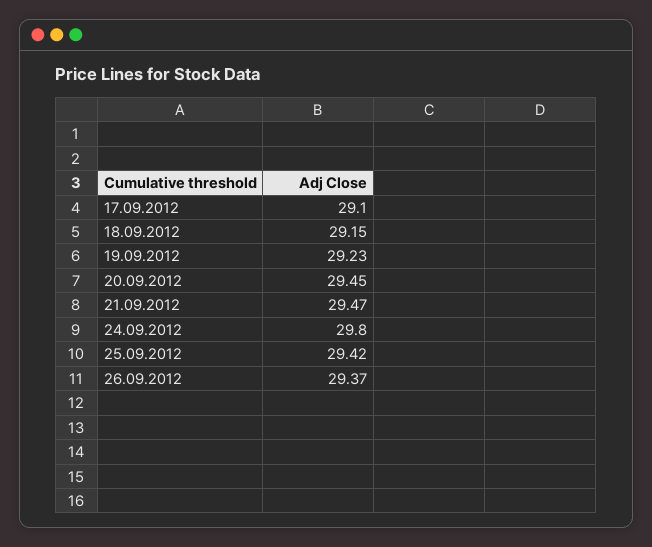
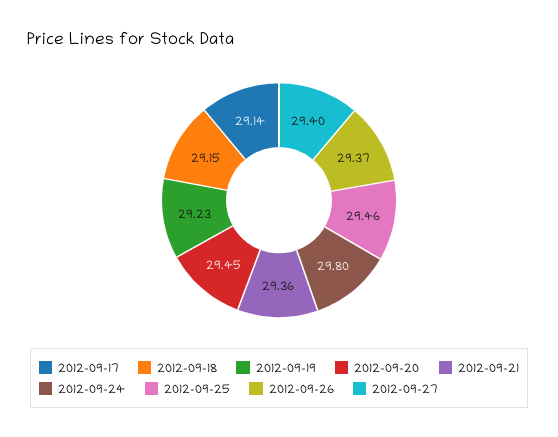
17.09.2012: 29.1 -> 29.14
21.09.2012: 29.47 -> 29.36
25.09.2012: 29.42 -> 29.46
2012-09-27: none -> 29.4

